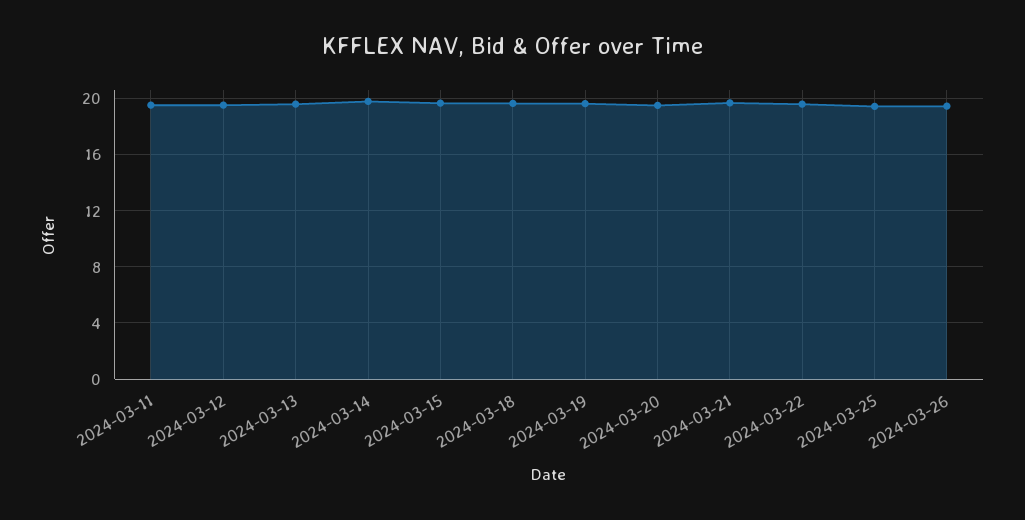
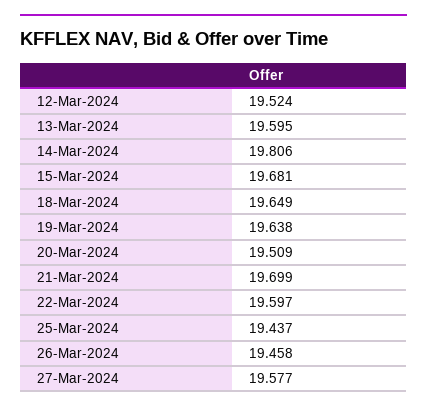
2024-03-11: 19.5 -> none
27-Mar-2024: none -> 19.577

